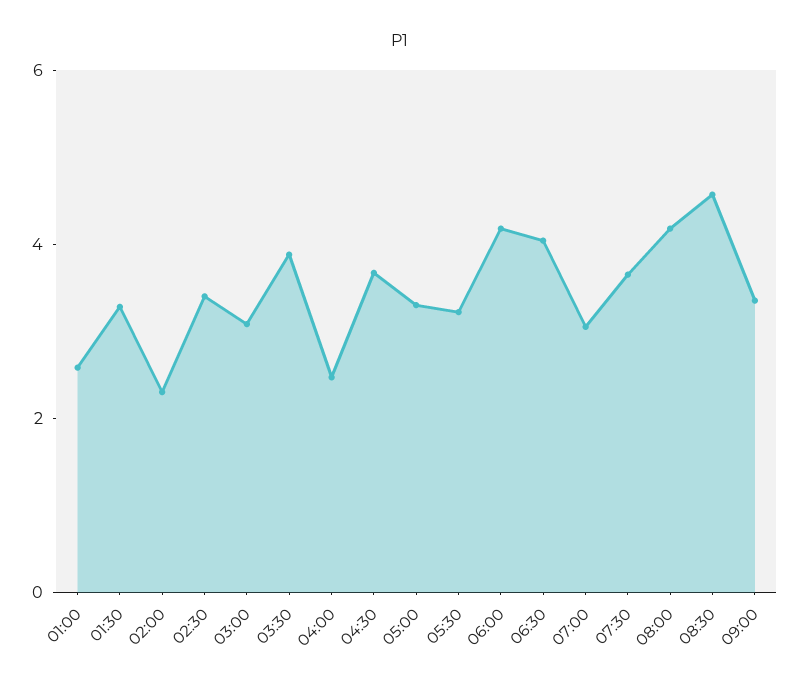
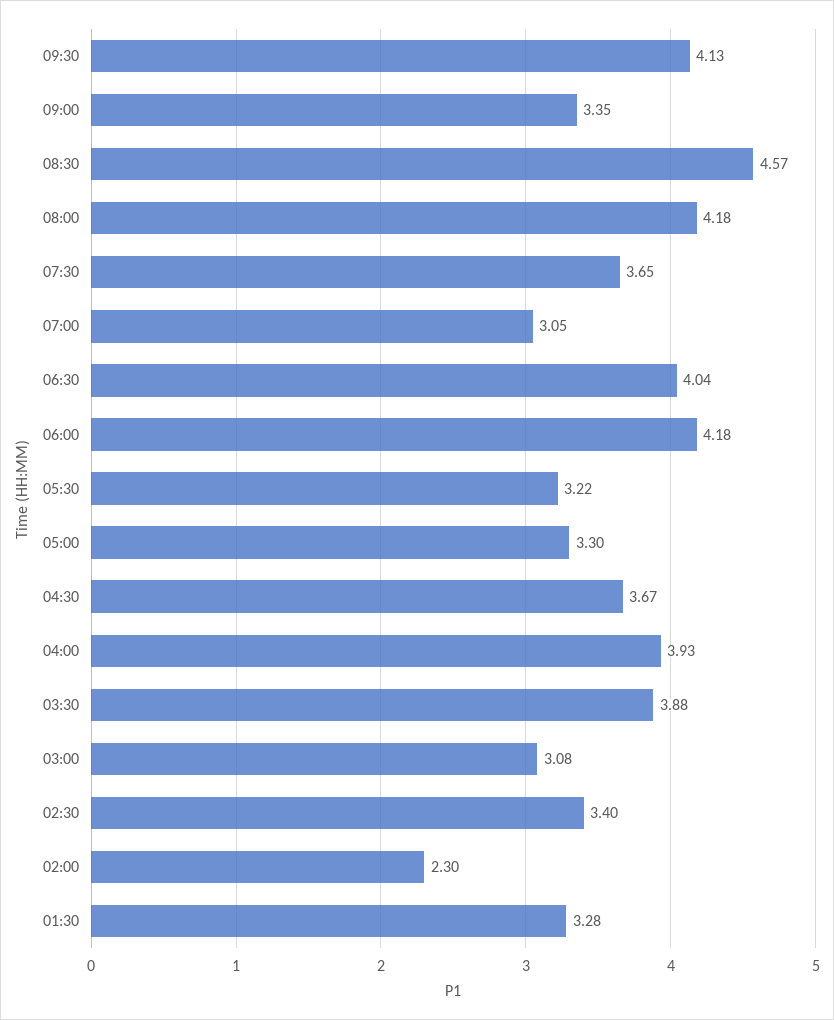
01:00: 2.5 -> none
04:00: 2.5 -> 3.93
09:30: none -> 4.13

